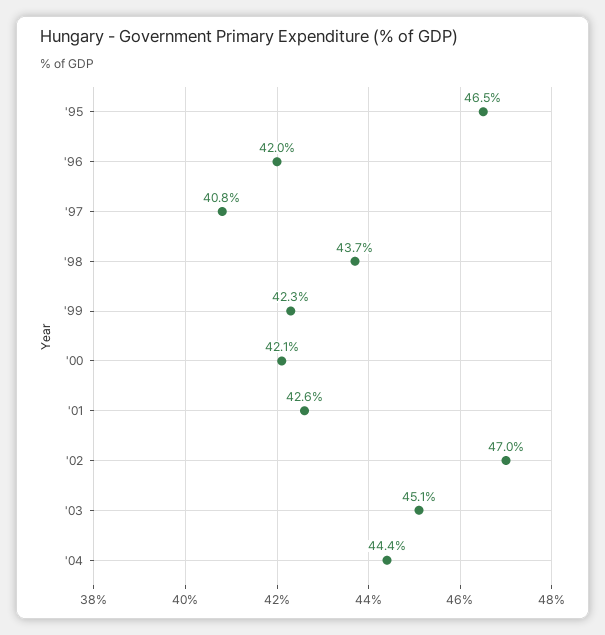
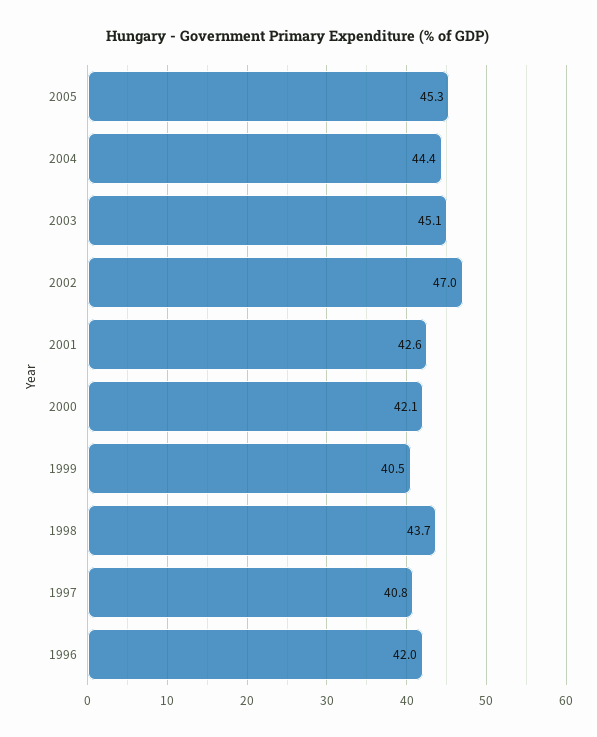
'95: 46.5 -> none
'99: 42.3 -> 40.5
2005: none -> 45.3

